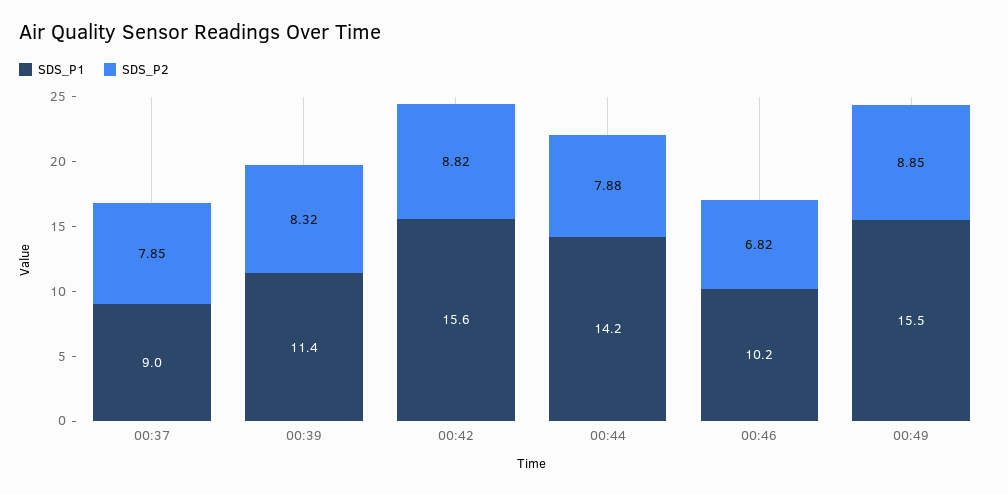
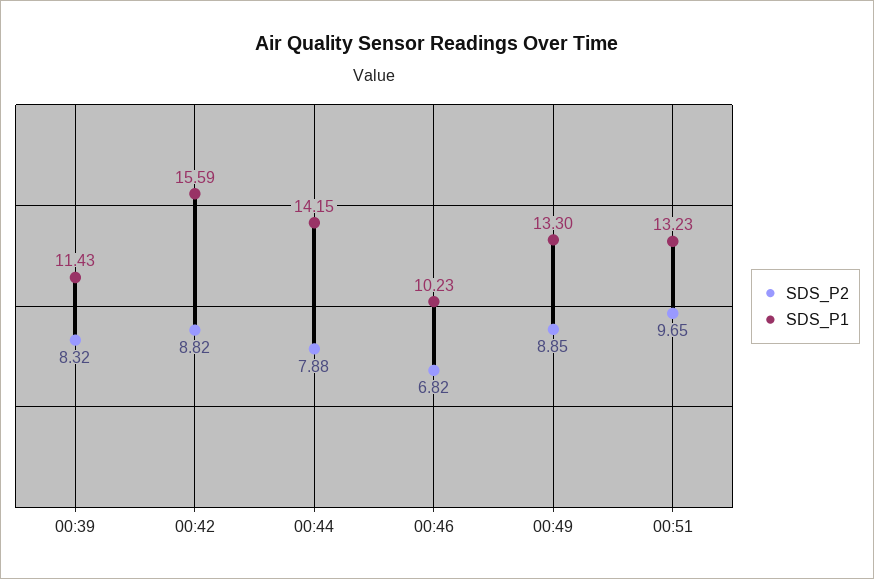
SDS_P1, 00:37: 9 -> none
SDS_P2, 00:37: 7.85 -> none
SDS_P1, 00:49: 15.5 -> 13.3
SDS_P2, 00:51: none -> 9.65
SDS_P1, 00:51: none -> 13.23

